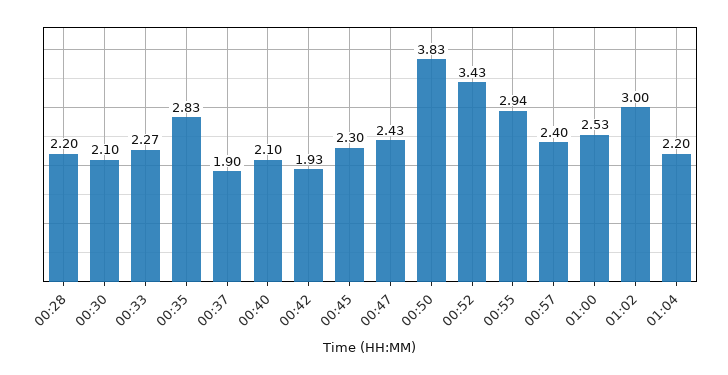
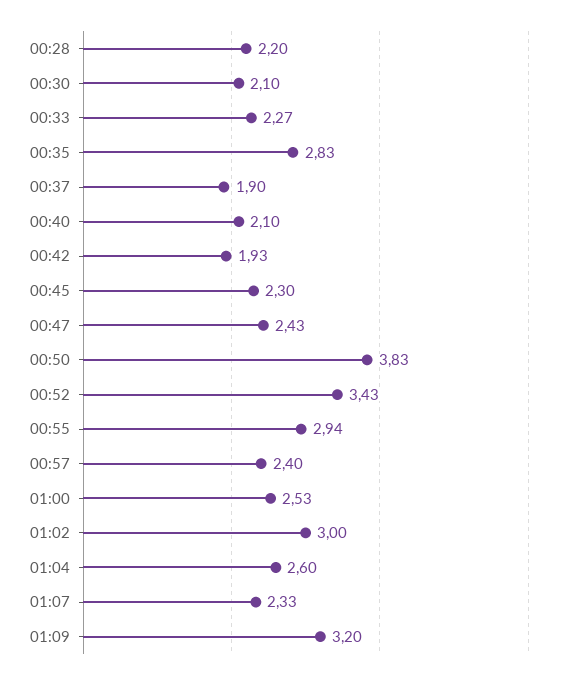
01:04: 2.2 -> 2.6
01:07: none -> 2.33
01:09: none -> 3.2

